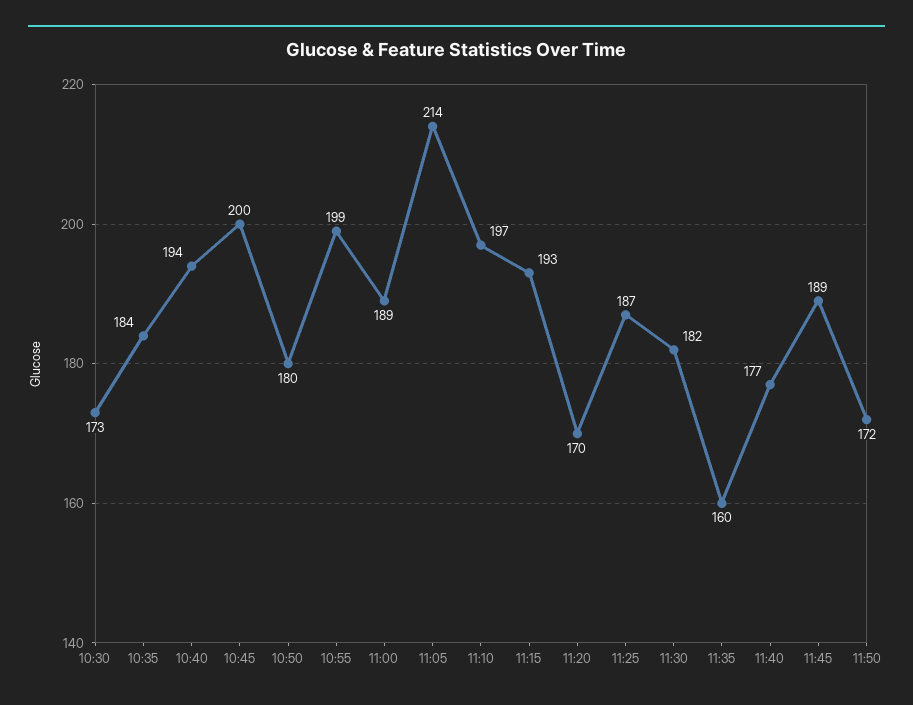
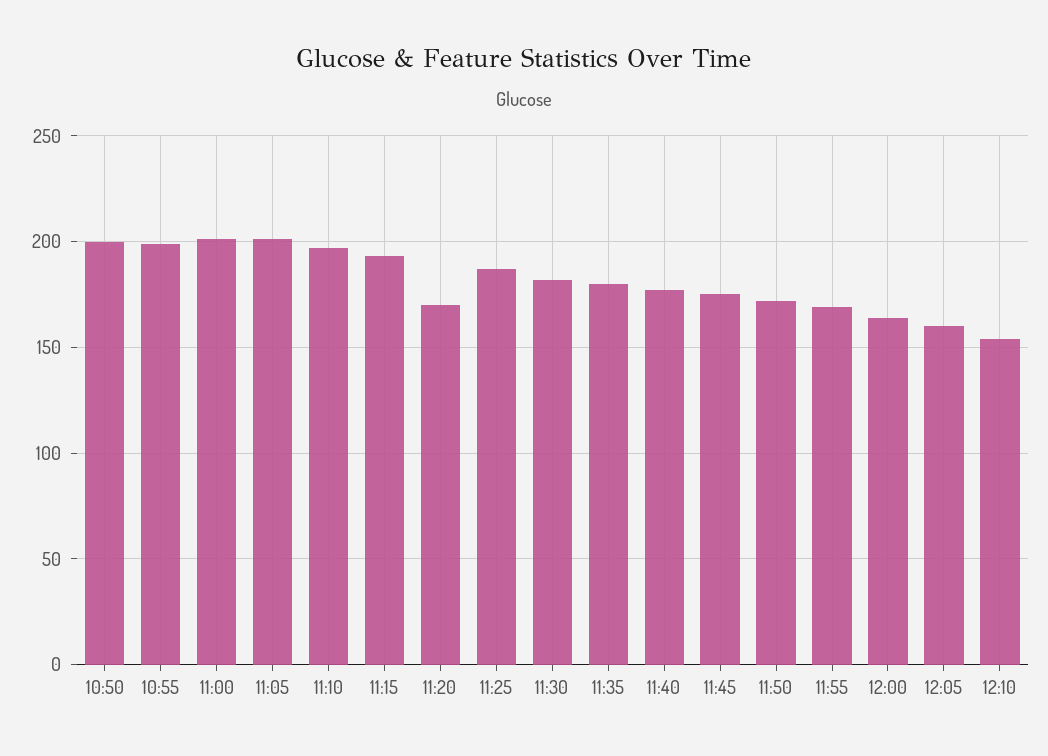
10:30: 173 -> none
10:35: 184 -> none
10:40: 194 -> none
10:45: 200 -> none
10:50: 180 -> 200
11:00: 189 -> 200
11:05: 214 -> 200
11:35: 160 -> 180
11:45: 189 -> 175
11:55: none -> 170
12:00: none -> 165
12:05: none -> 160
12:10: none -> 155

